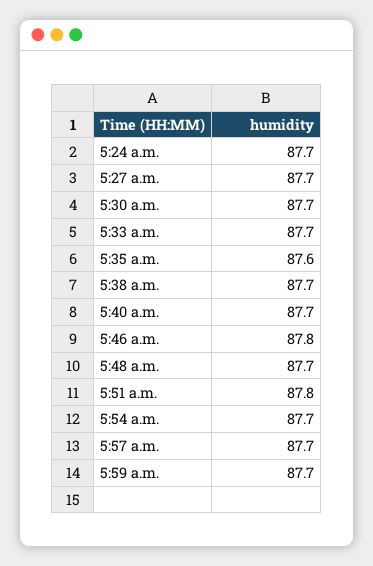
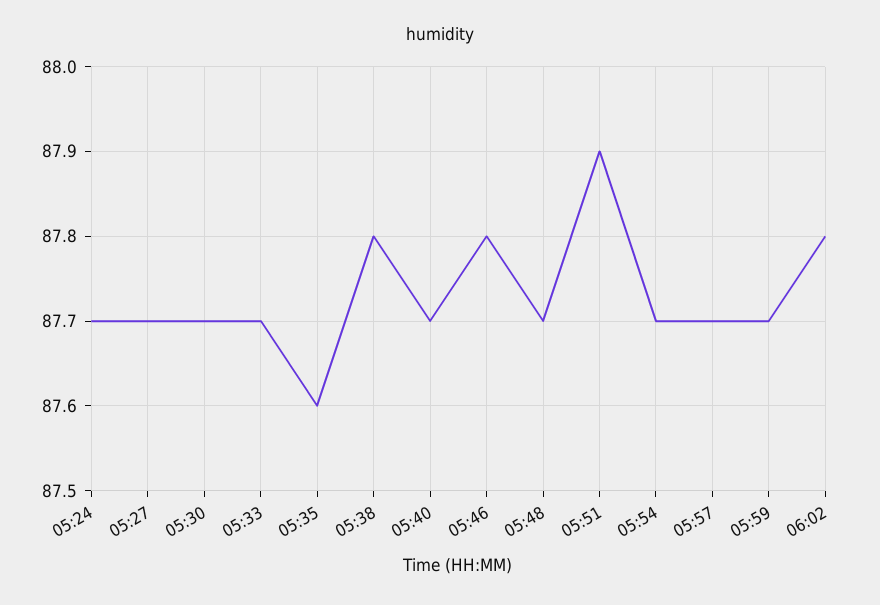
5:38 a.m.: 87.7 -> 87.8
5:51 a.m.: 87.8 -> 87.9
06:02: none -> 87.8

